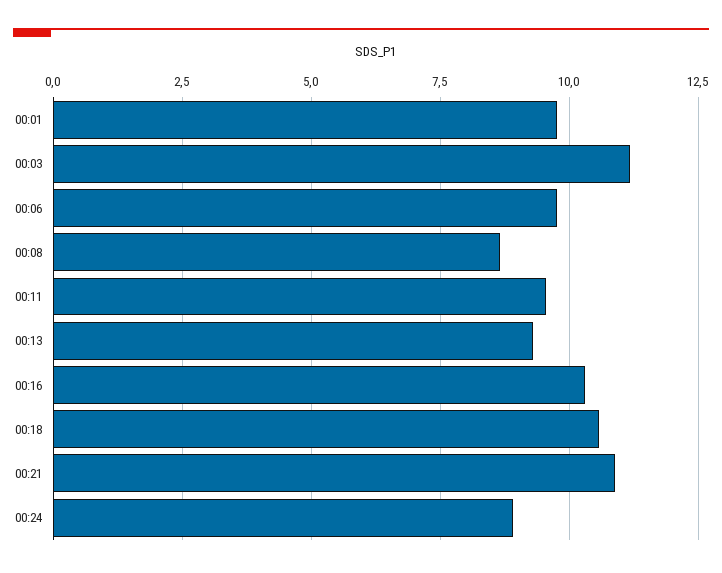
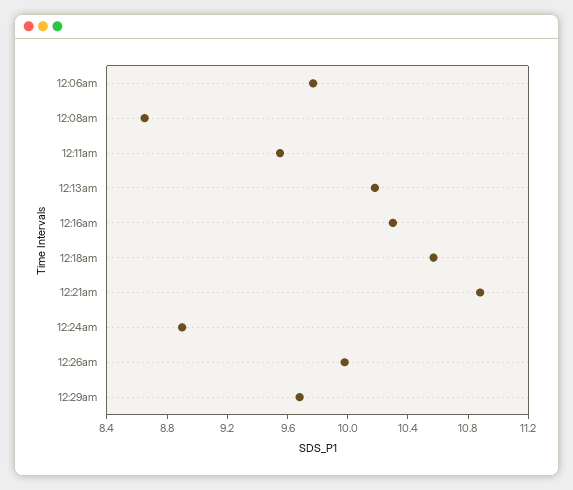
00:01: 9.75 -> none
00:03: 11.25 -> none
00:13: 9.25 -> 10.2
12:26am: none -> 10
12:29am: none -> 9.7

